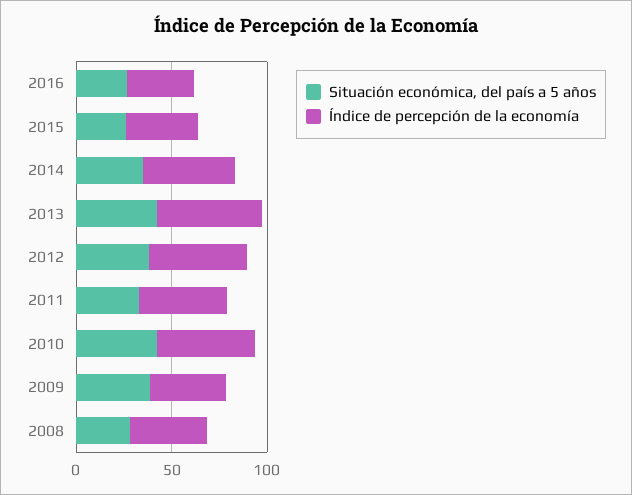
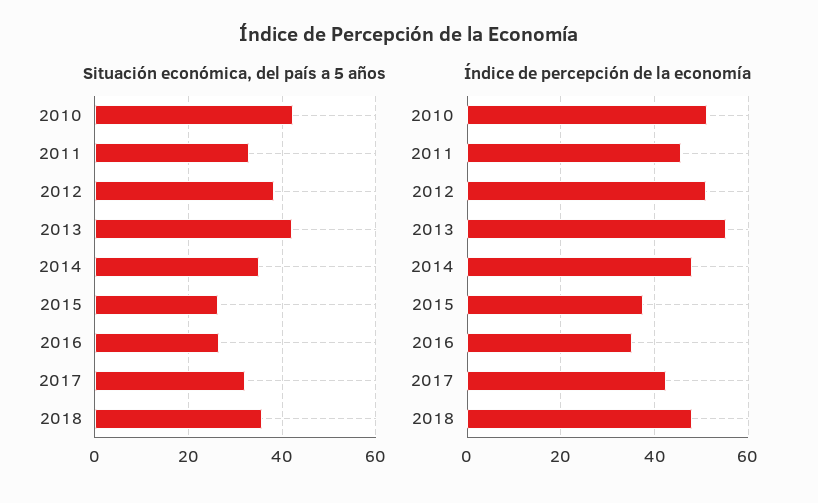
Situación económica, del país a 5 años, 2009: 40 -> none
Índice de percepción de la economía, 2009: 40 -> none
Situación económica, del país a 5 años, 2008: 30 -> none
Índice de percepción de la economía, 2008: 40 -> none
Situación económica, del país a 5 años, 2017: none -> 32
Situación económica, del país a 5 años, 2018: none -> 36
Índice de percepción de la economía, 2017: none -> 42
Índice de percepción de la economía, 2018: none -> 48

